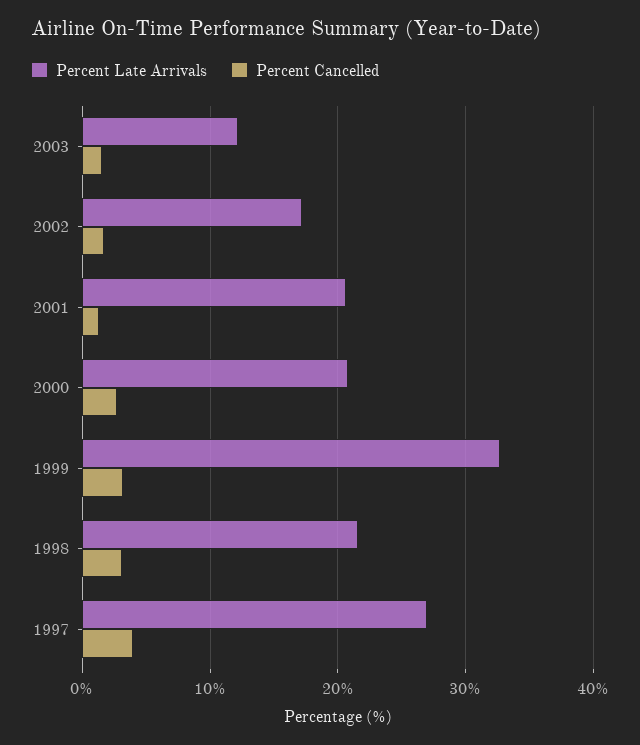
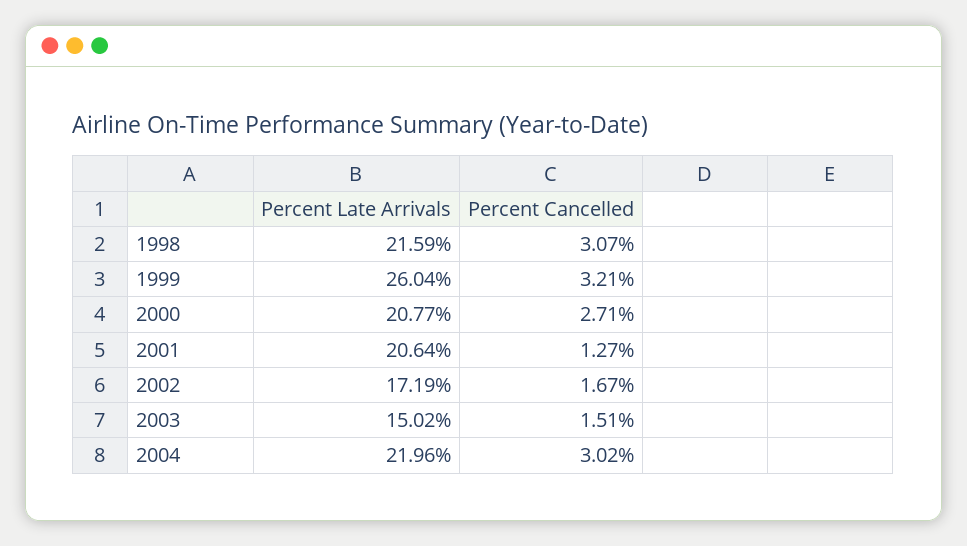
Percent Late Arrivals, 2003: 12 -> 15.02
Percent Late Arrivals, 1999: 33 -> 26.04
Percent Late Arrivals, 1997: 27 -> none
Percent Cancelled, 1997: 4 -> none
Percent Late Arrivals, 2004: none -> 21.96
Percent Cancelled, 2004: none -> 3.02

